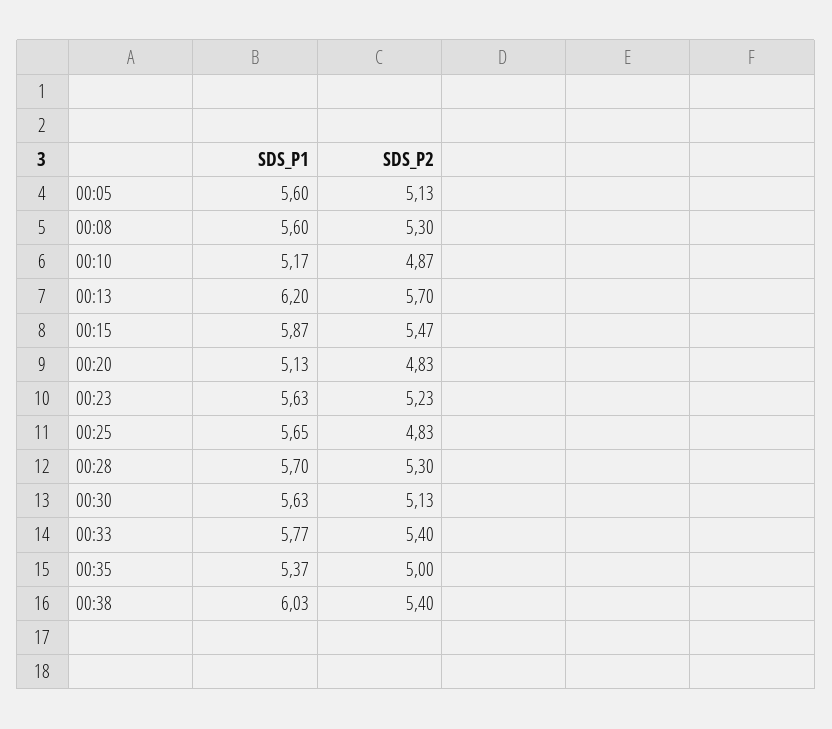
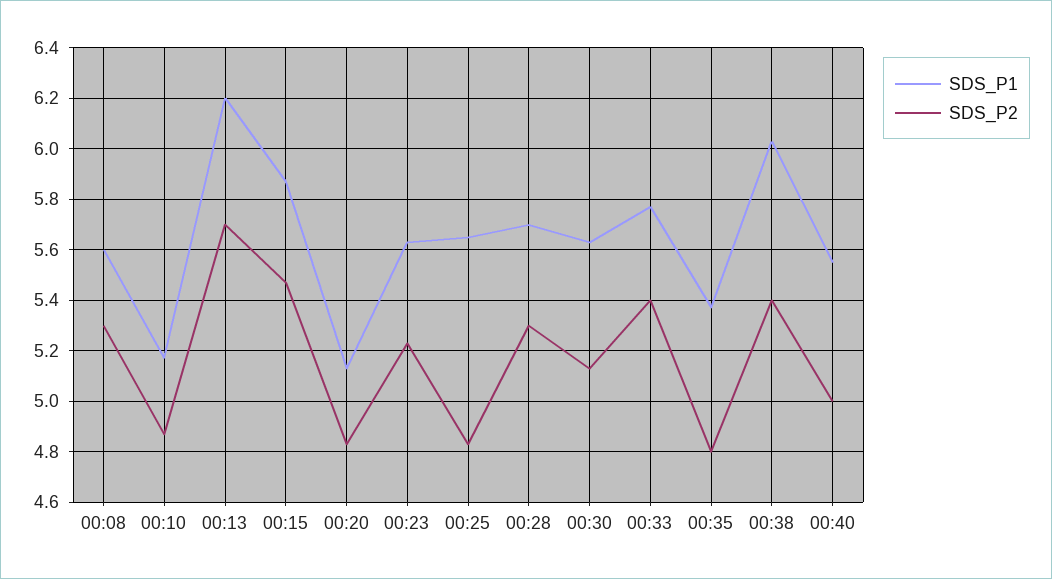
SDS_P1, 00:05: 5.6 -> none
SDS_P2, 00:05: 5.13 -> none
SDS_P2, 00:35: 5 -> 4.8
SDS_P1, 00:40: none -> 5.55
SDS_P2, 00:40: none -> 5

